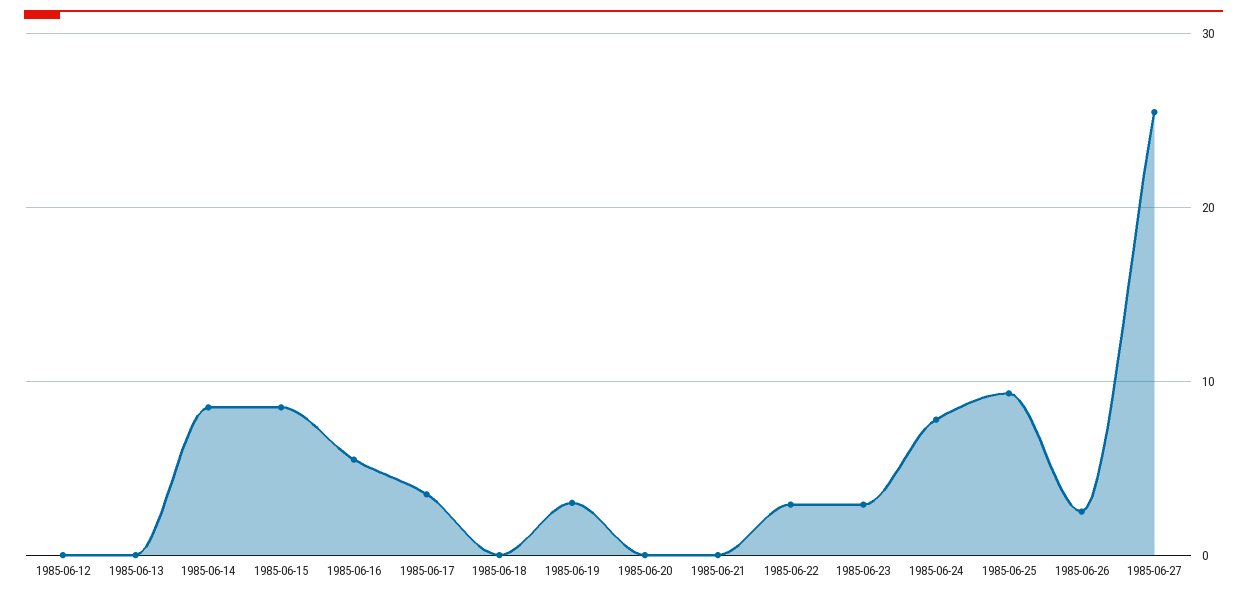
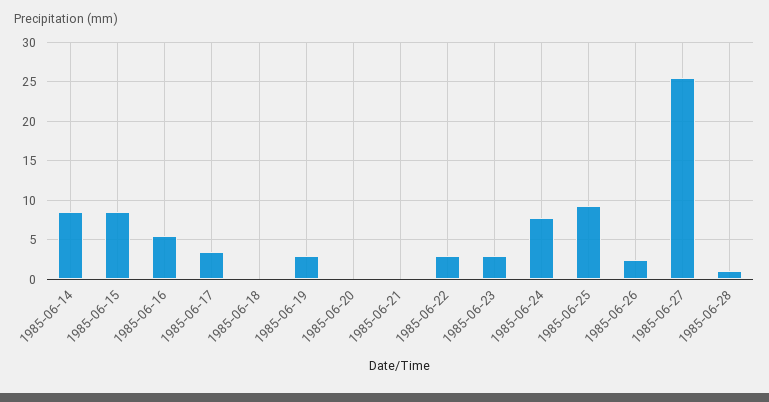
1985-06-12: 0 -> none
1985-06-13: 0 -> none
1985-06-28: none -> 1

